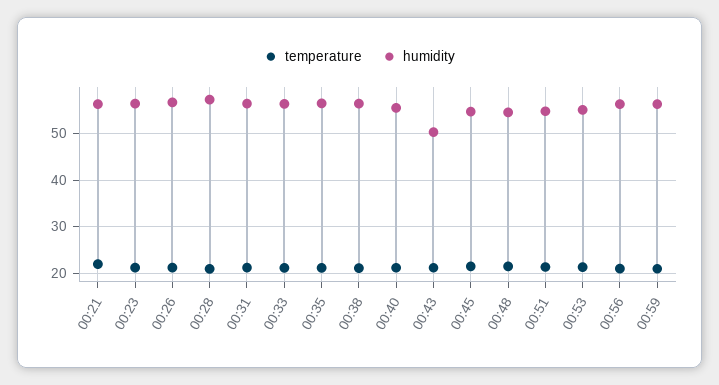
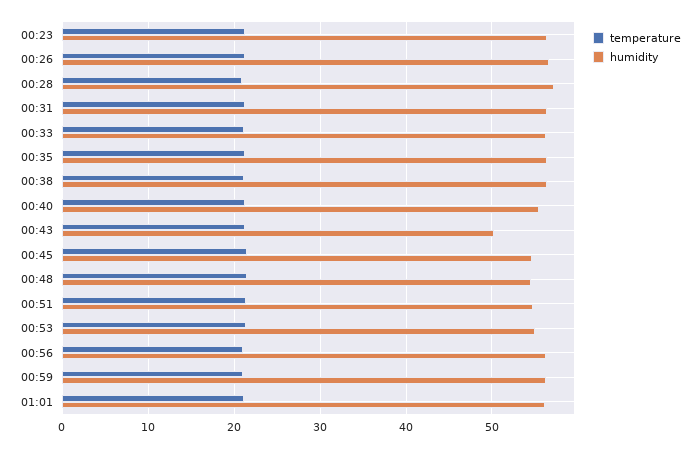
temperature, 00:21: 22 -> none
humidity, 00:21: 56 -> none
temperature, 01:01: none -> 21
humidity, 01:01: none -> 56

